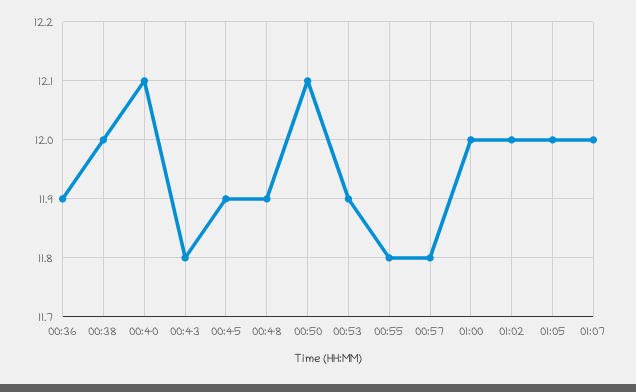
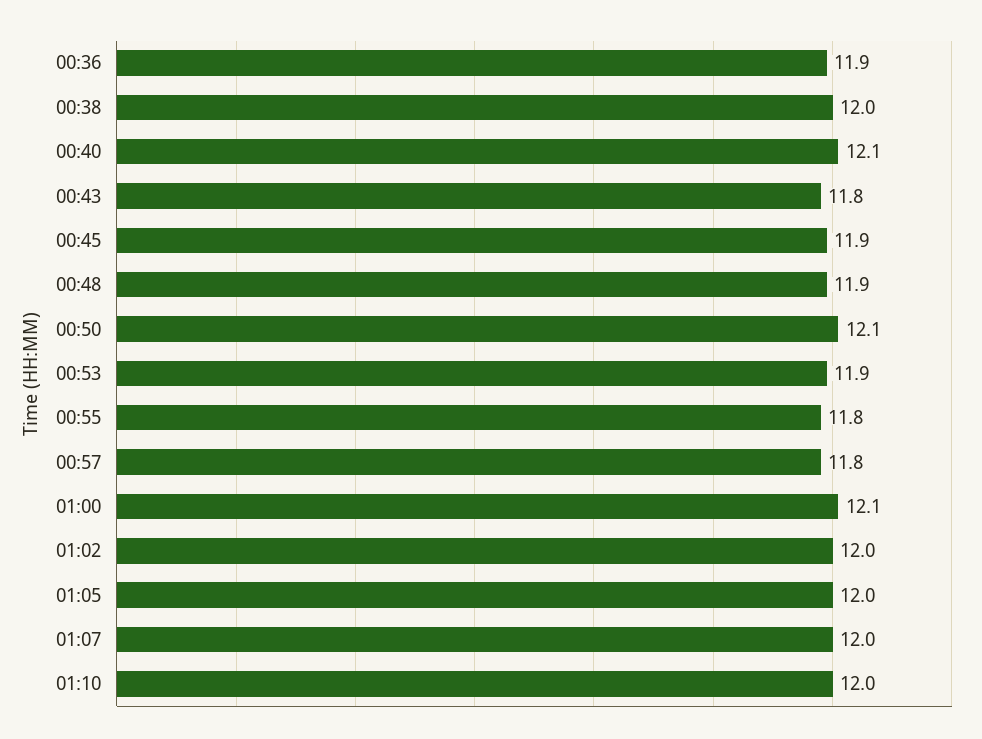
01:00: 12 -> 12.1
01:10: none -> 12

